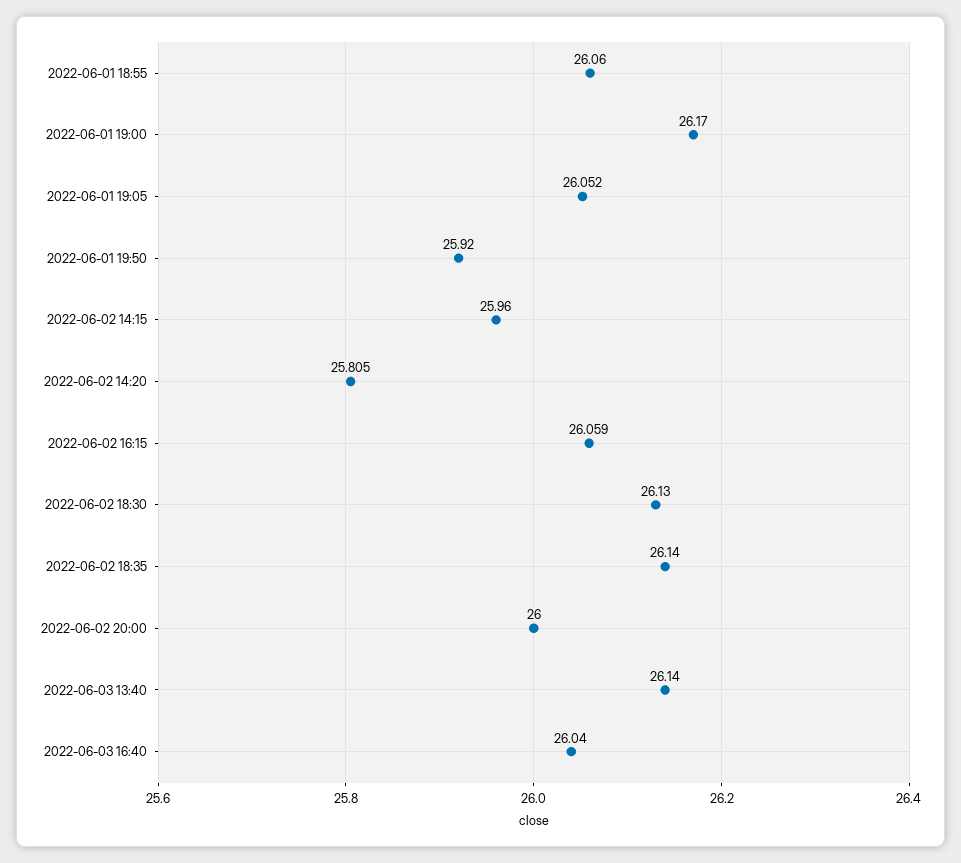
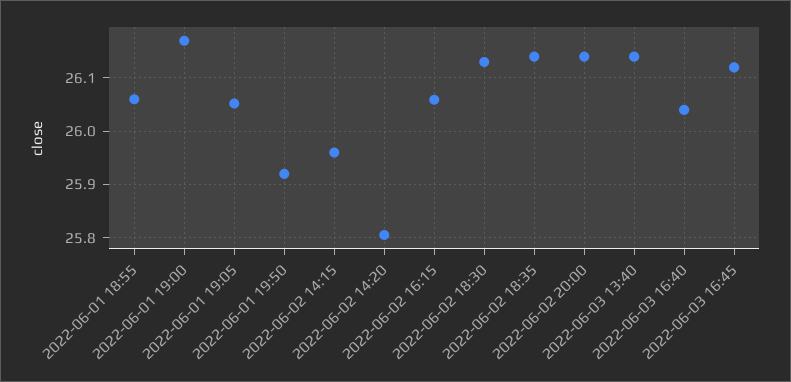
2022-06-02 20:00: 26 -> 26.14
2022-06-03 16:45: none -> 26.12

